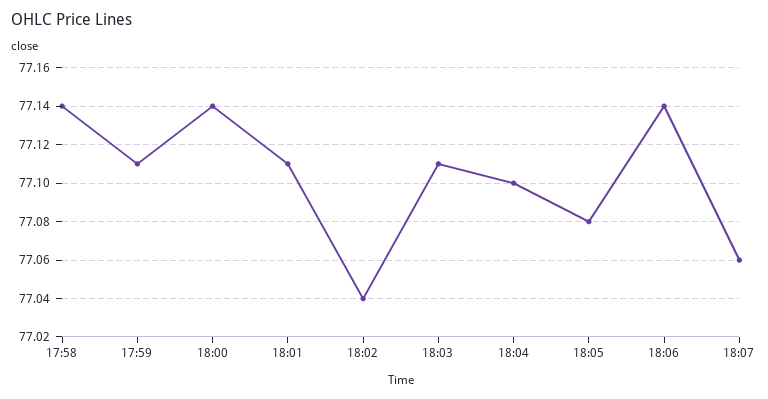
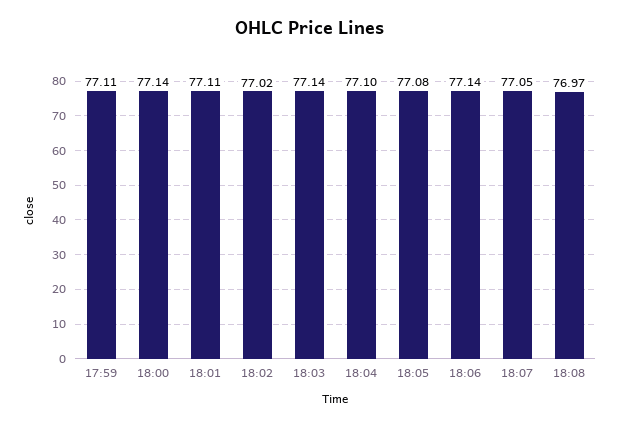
17:58: 77.14 -> none
18:02: 77.04 -> 77.02
18:03: 77.11 -> 77.14
18:07: 77.06 -> 77.05
18:08: none -> 76.97

